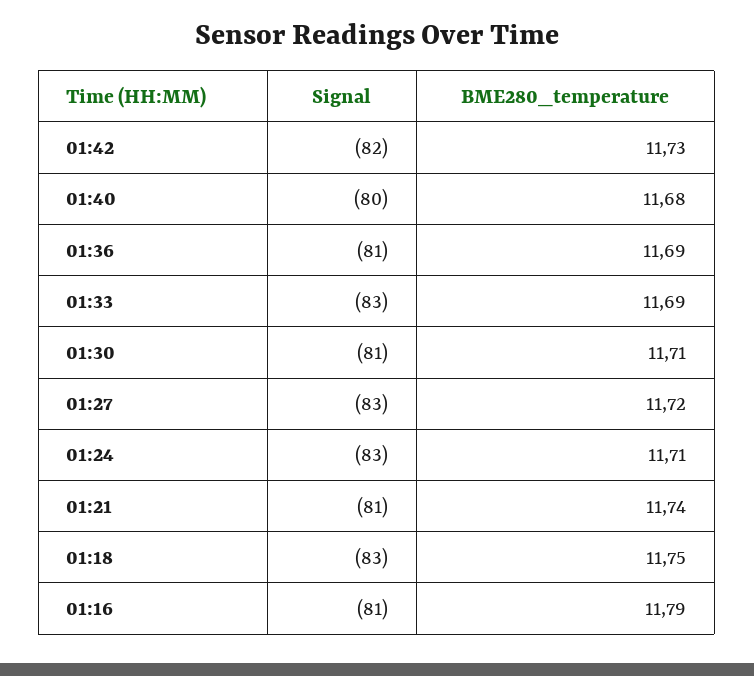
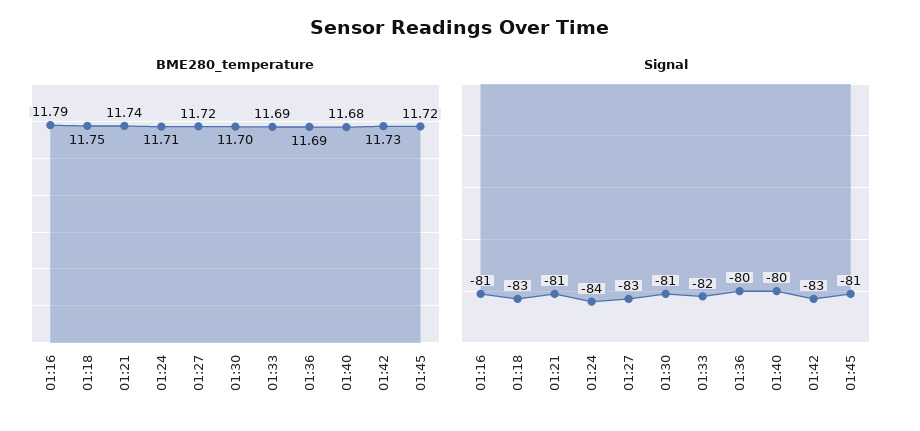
Signal, 01:42: -82 -> -83
Signal, 01:36: -81 -> -80
Signal, 01:33: -83 -> -82
BME280_temperature, 01:30: 11.71 -> 11.7
Signal, 01:24: -83 -> -84
BME280_temperature, 01:45: none -> 11.72
Signal, 01:45: none -> -81

